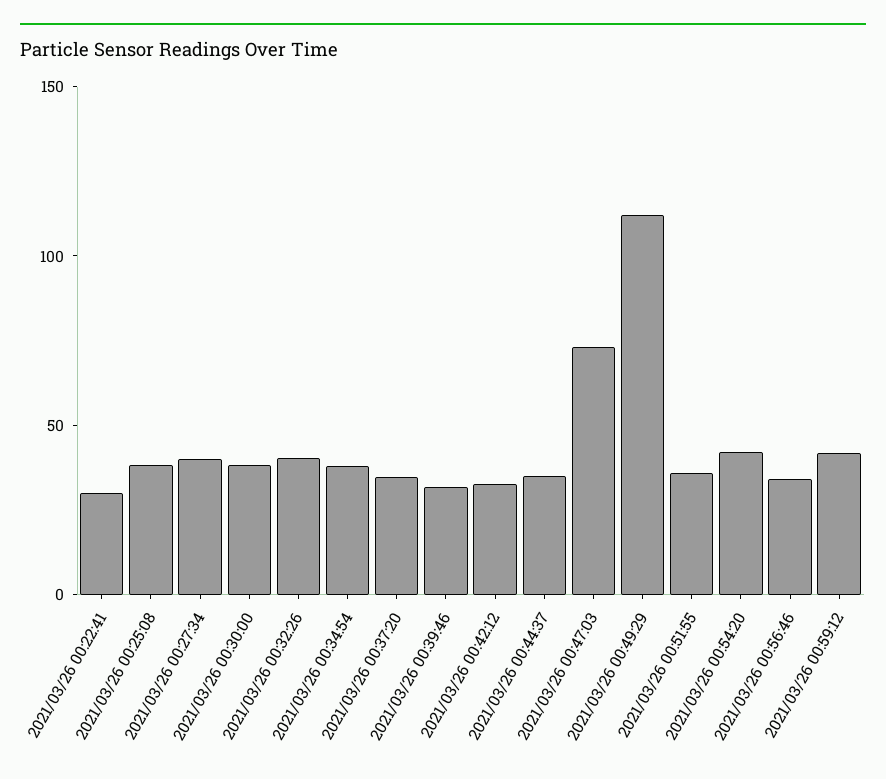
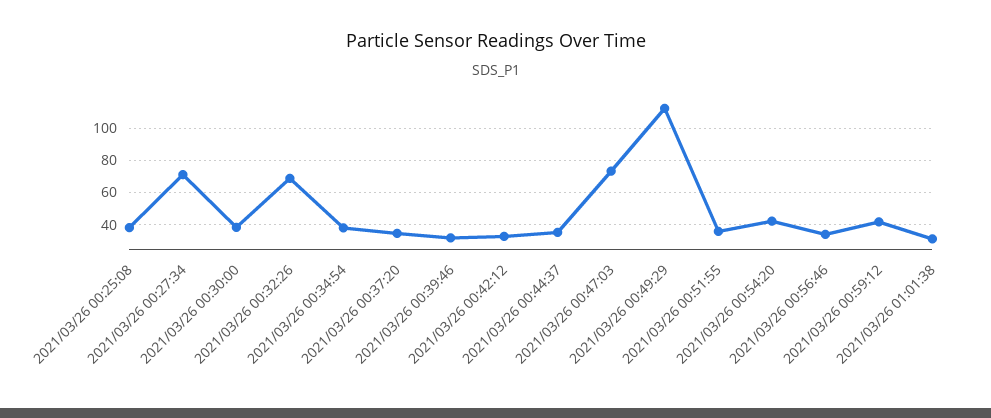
2021/03/26 00:22:41: 30 -> none
2021/03/26 00:27:34: 40 -> 70
2021/03/26 00:32:26: 40 -> 70
2021/03/26 01:01:38: none -> 30

